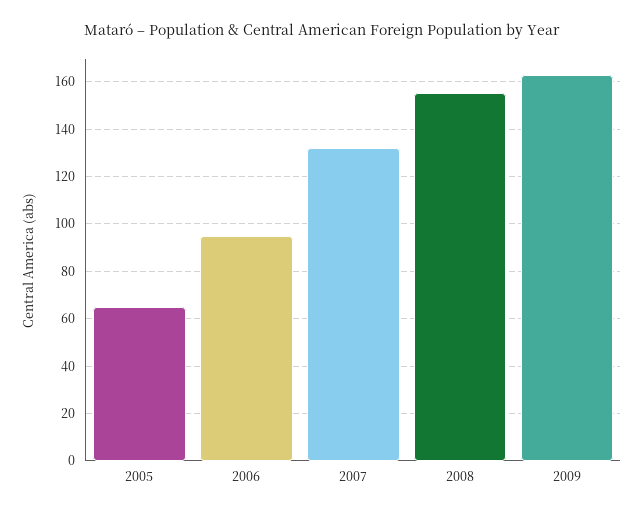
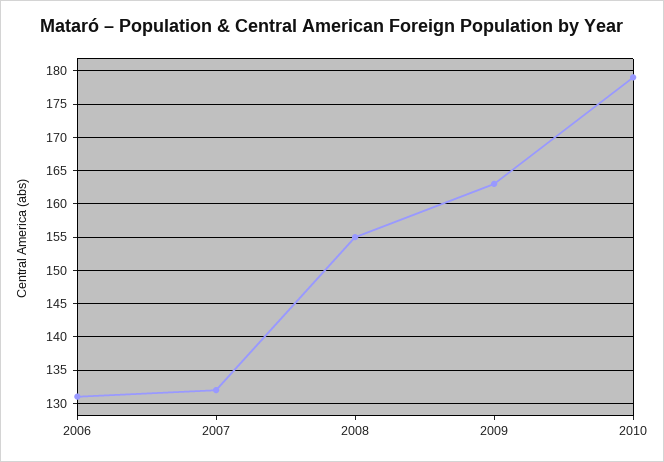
2005: 65 -> none
2006: 95 -> 131
2010: none -> 179

